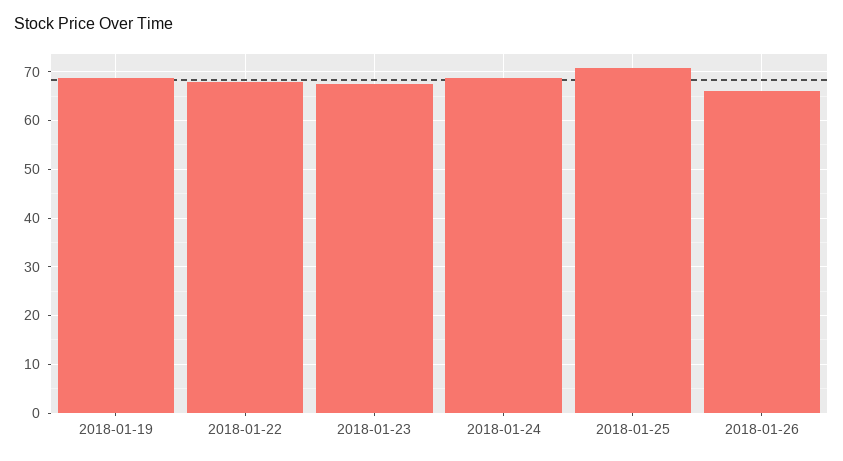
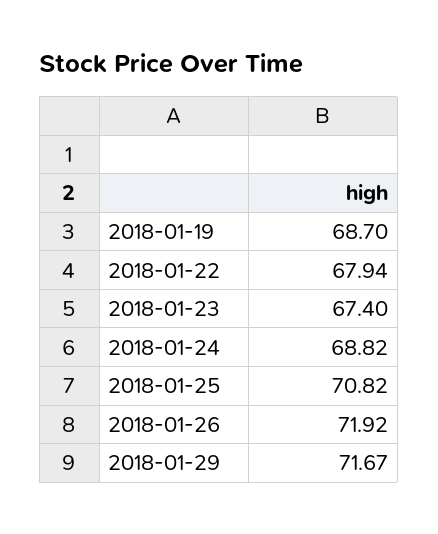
2018-01-26: 66 -> 71.92
2018-01-29: none -> 71.67

